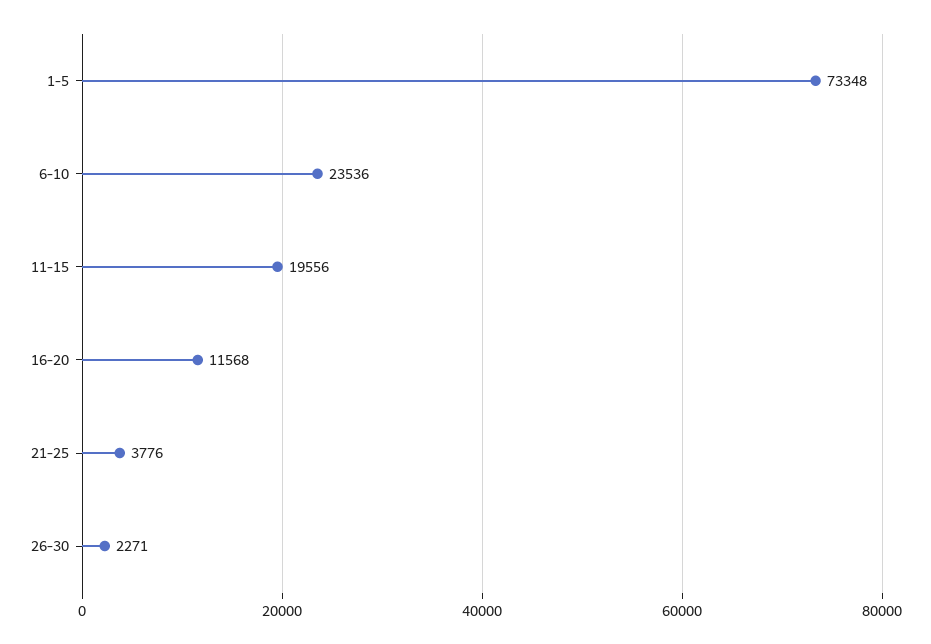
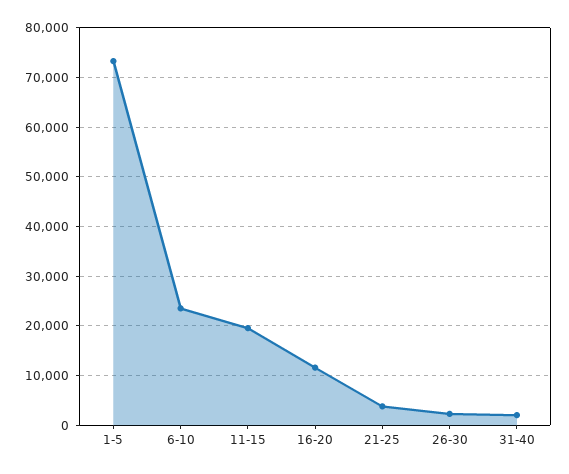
31-40: none -> 2000

